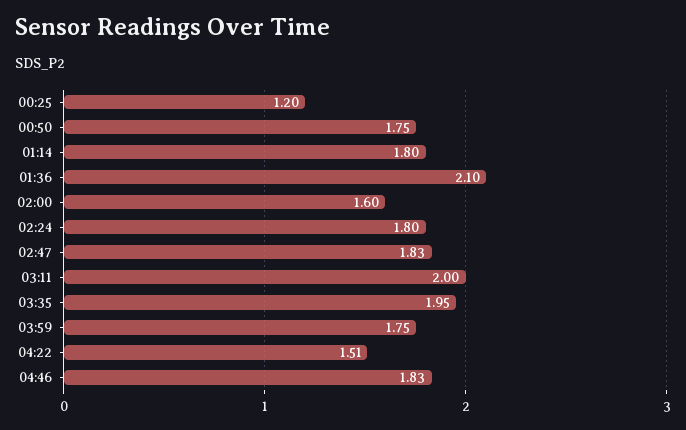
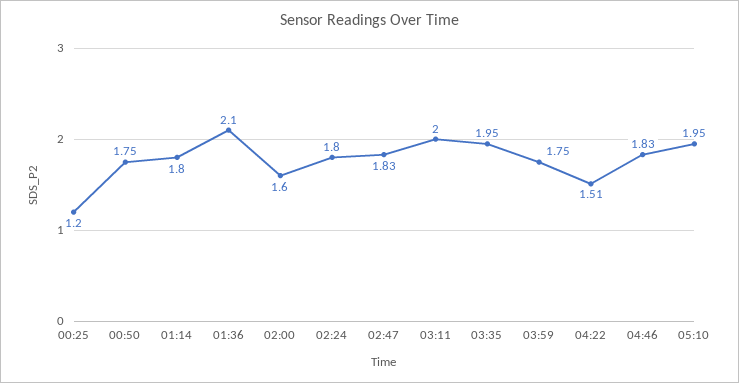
05:10: none -> 1.95

